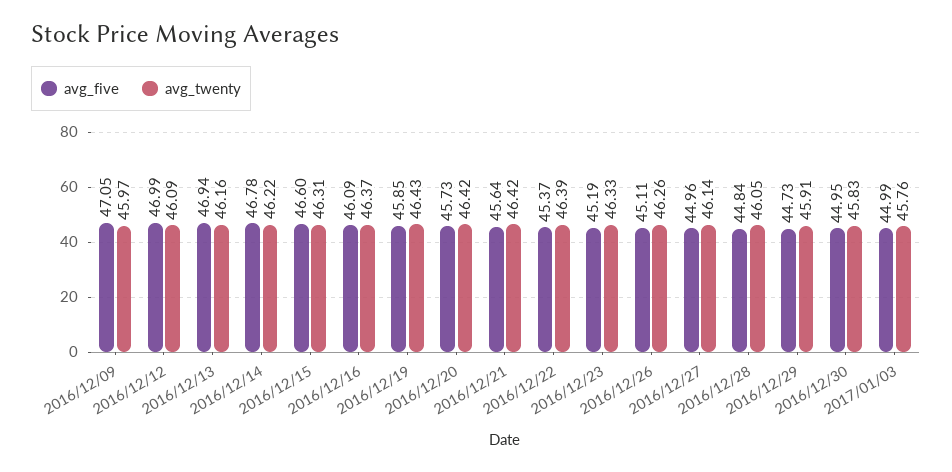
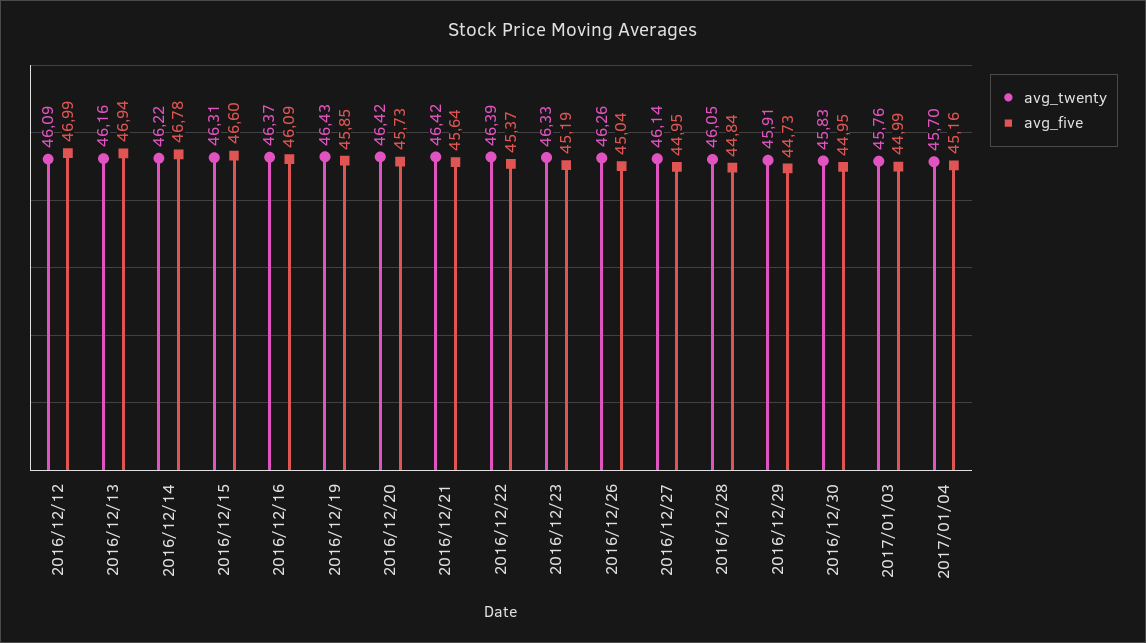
avg_five, 2016/12/09: 47.05 -> none
avg_twenty, 2016/12/09: 45.97 -> none
avg_five, 2016/12/26: 45.11 -> 45.04
avg_five, 2016/12/27: 44.96 -> 44.95
avg_twenty, 2017/01/04: none -> 45.7
avg_five, 2017/01/04: none -> 45.16

